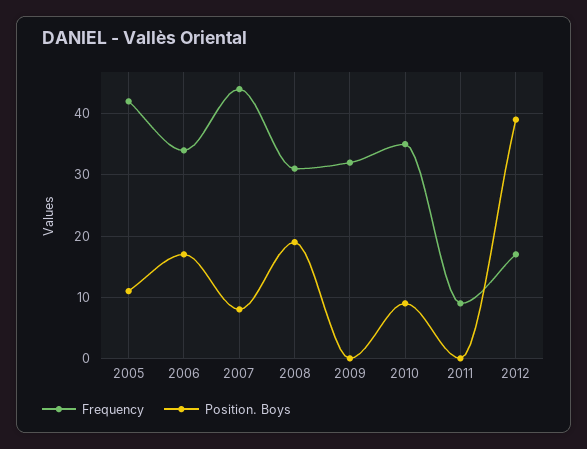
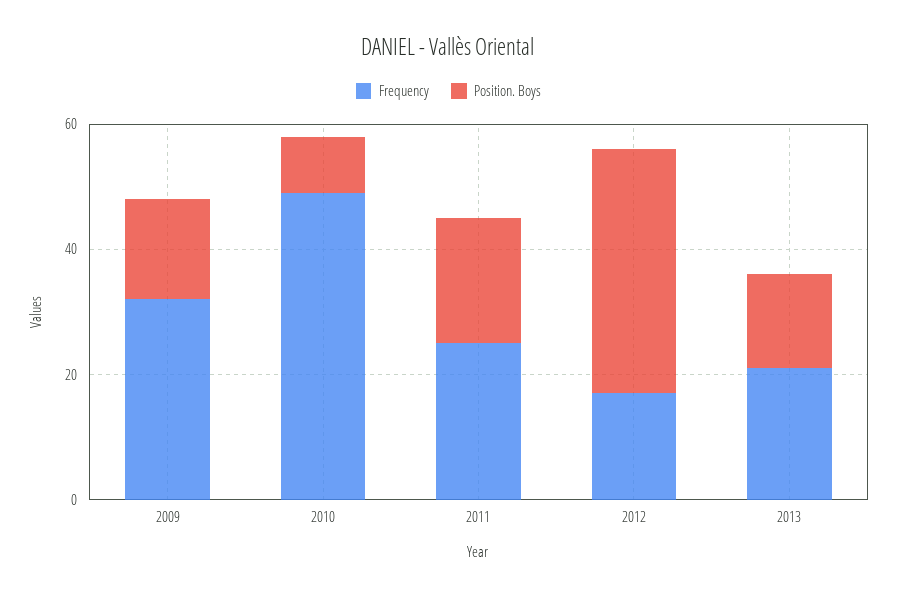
Frequency, 2005: 42 -> none
Position. Boys, 2005: 11 -> none
Frequency, 2006: 34 -> none
Position. Boys, 2006: 17 -> none
Frequency, 2007: 44 -> none
Position. Boys, 2007: 8 -> none
Frequency, 2008: 31 -> none
Position. Boys, 2008: 19 -> none
Position. Boys, 2009: 0 -> 15
Frequency, 2010: 35 -> 50
Frequency, 2011: 9 -> 25
Position. Boys, 2011: 0 -> 20
Frequency, 2013: none -> 20
Position. Boys, 2013: none -> 15

